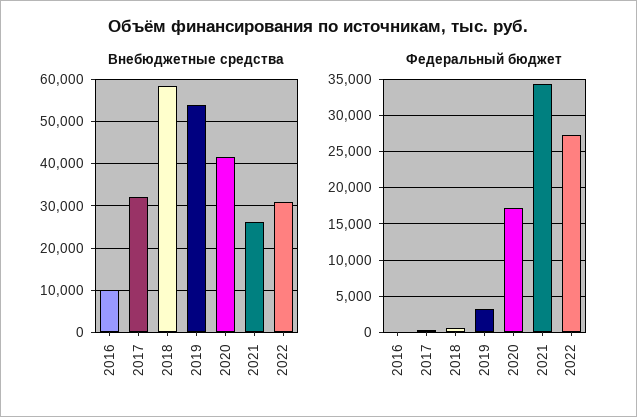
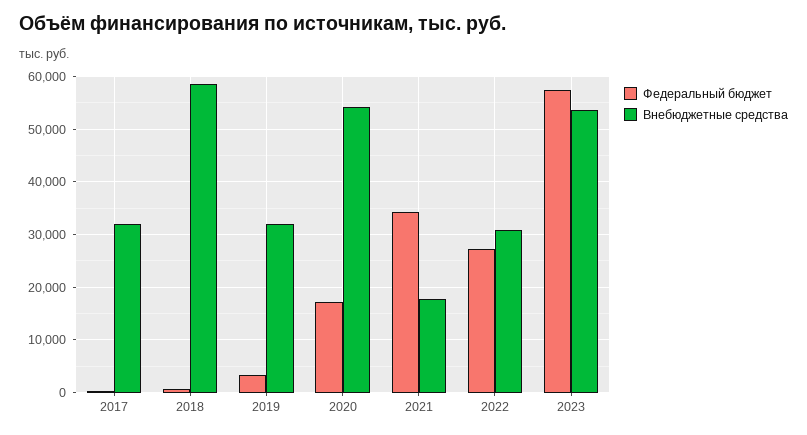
Внебюджетные средства, 2016: 10000 -> none
Внебюджетные средства, 2019: 54000 -> 32000
Внебюджетные средства, 2020: 42000 -> 54000
Внебюджетные средства, 2021: 26000 -> 18000
Федеральный бюджет, 2016: 0 -> none
Федеральный бюджет, 2023: none -> 58000
Внебюджетные средства, 2023: none -> 54000

